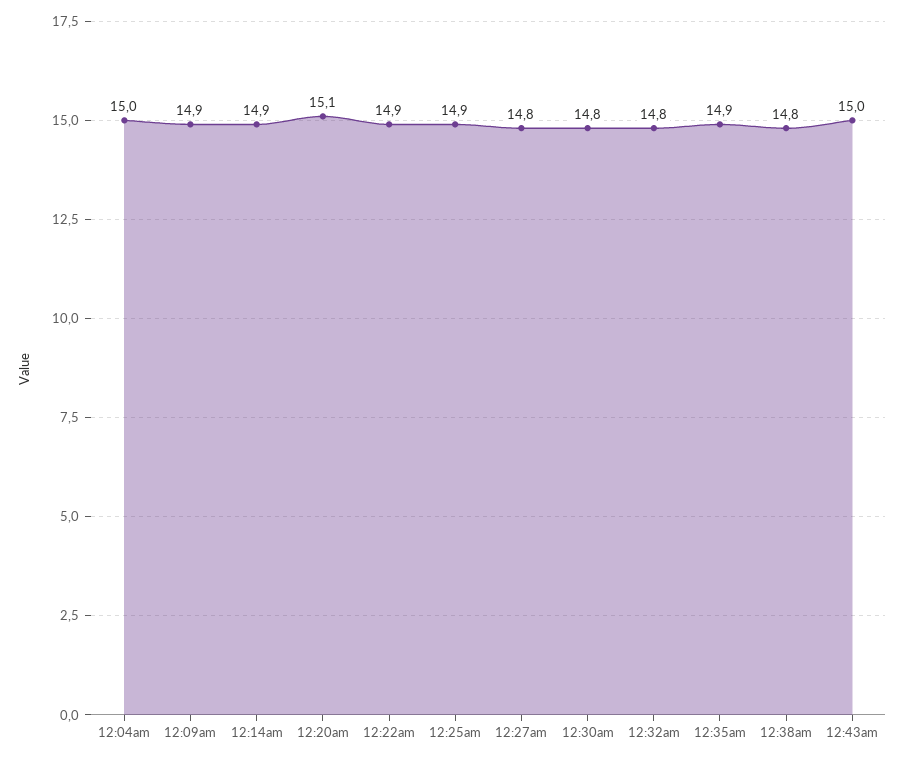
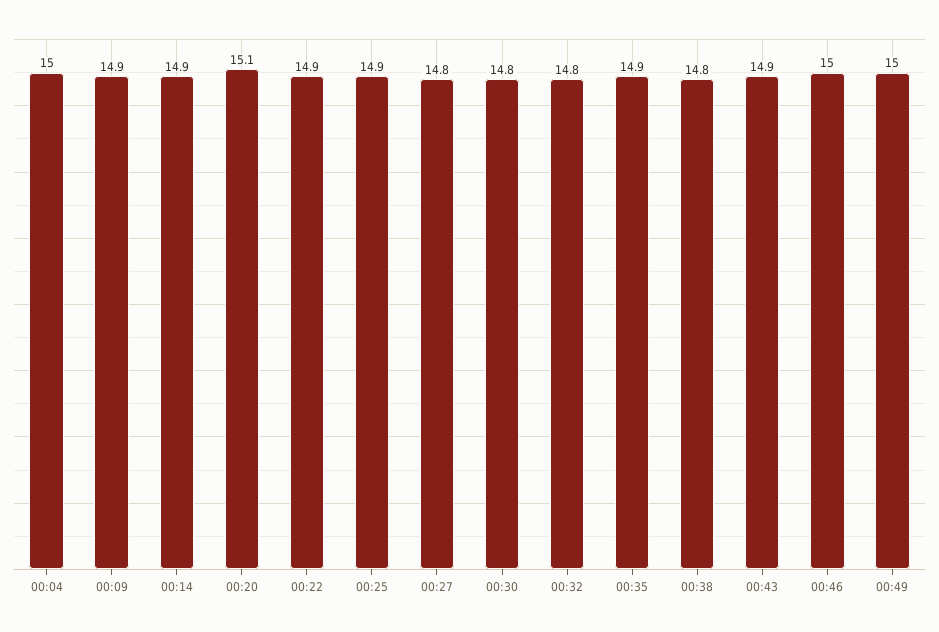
12:43am: 15 -> 14.9
00:46: none -> 15
00:49: none -> 15

